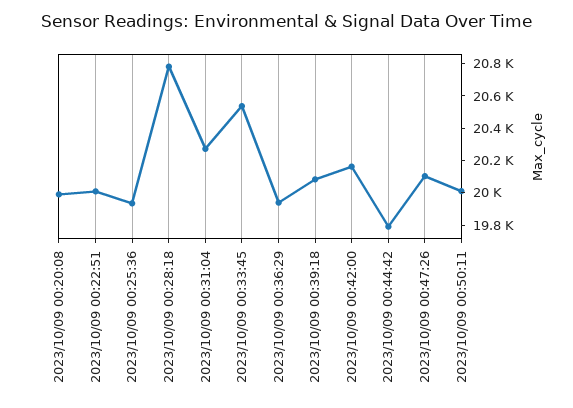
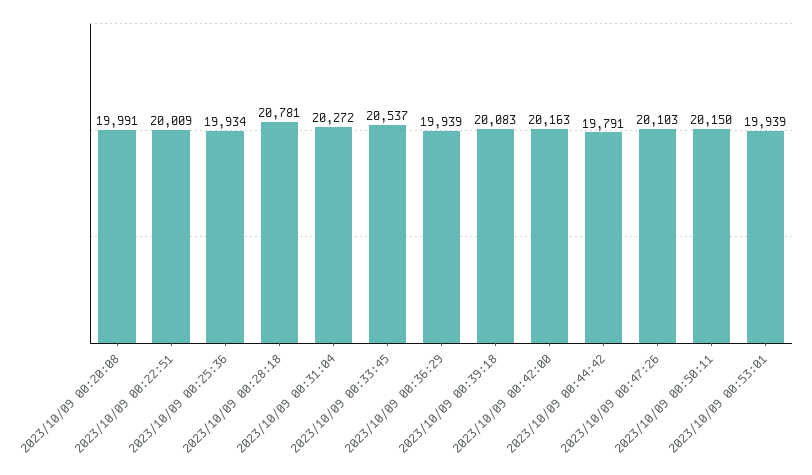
2023/10/09 00:50:11: 20000 -> 20150
2023/10/09 00:53:01: none -> 19939

